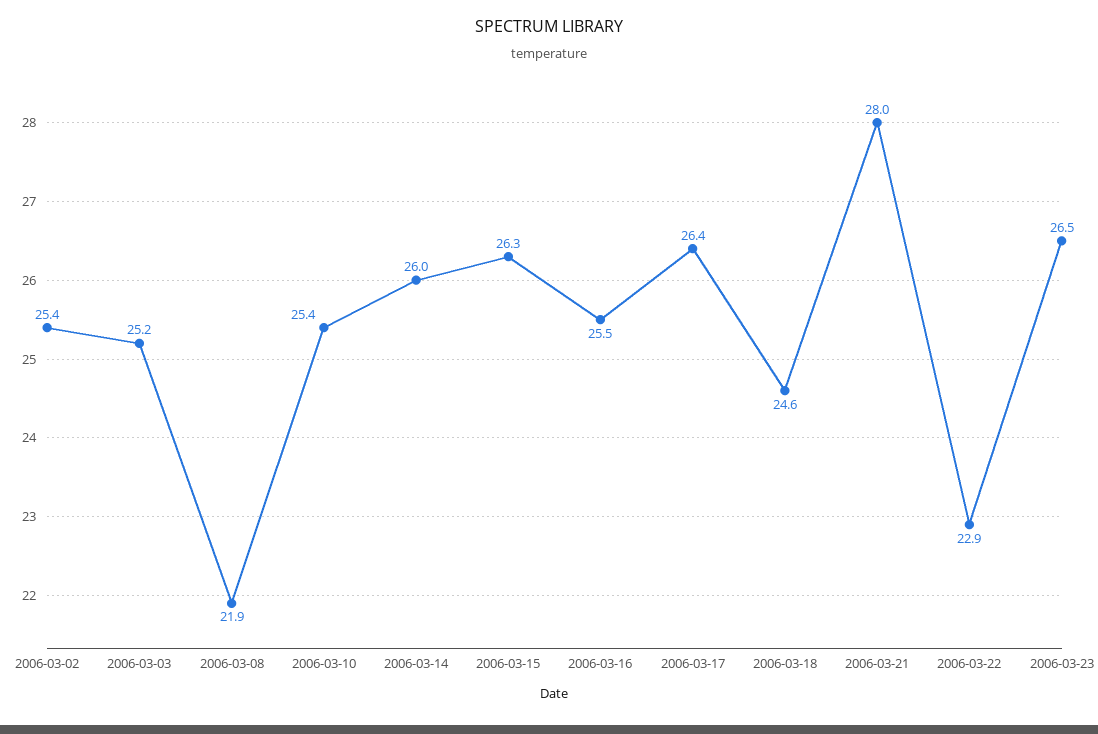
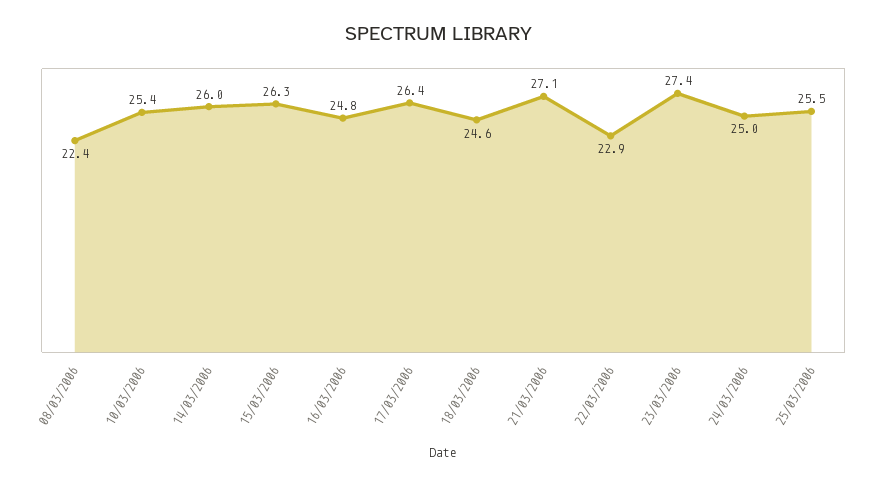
2006-03-02: 25.4 -> none
2006-03-03: 25.2 -> none
2006-03-08: 21.9 -> 22.4
2006-03-16: 25.5 -> 24.8
2006-03-21: 28 -> 27.1
2006-03-23: 26.5 -> 27.4
24/03/2006: none -> 25
25/03/2006: none -> 25.5

